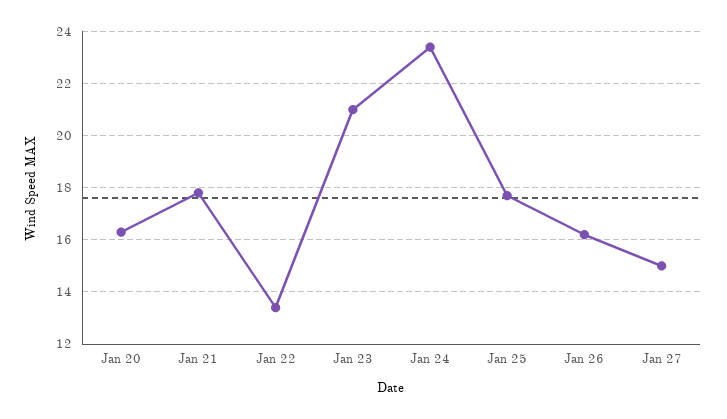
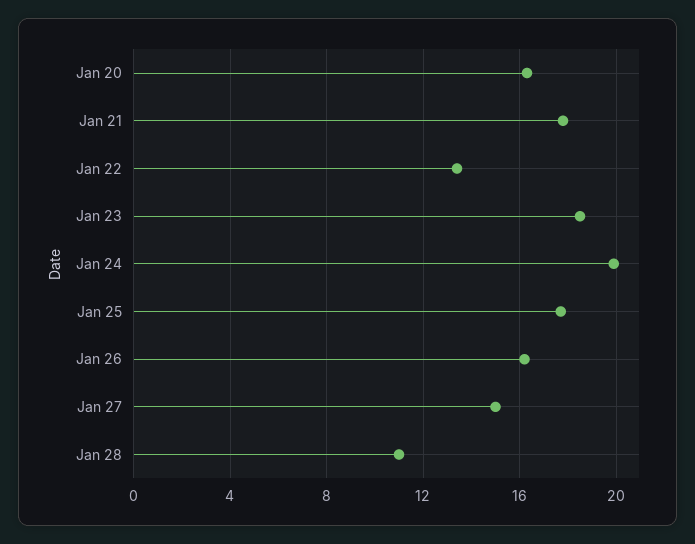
Jan 23: 21 -> 18.5
Jan 24: 23.5 -> 20
Jan 28: none -> 11

